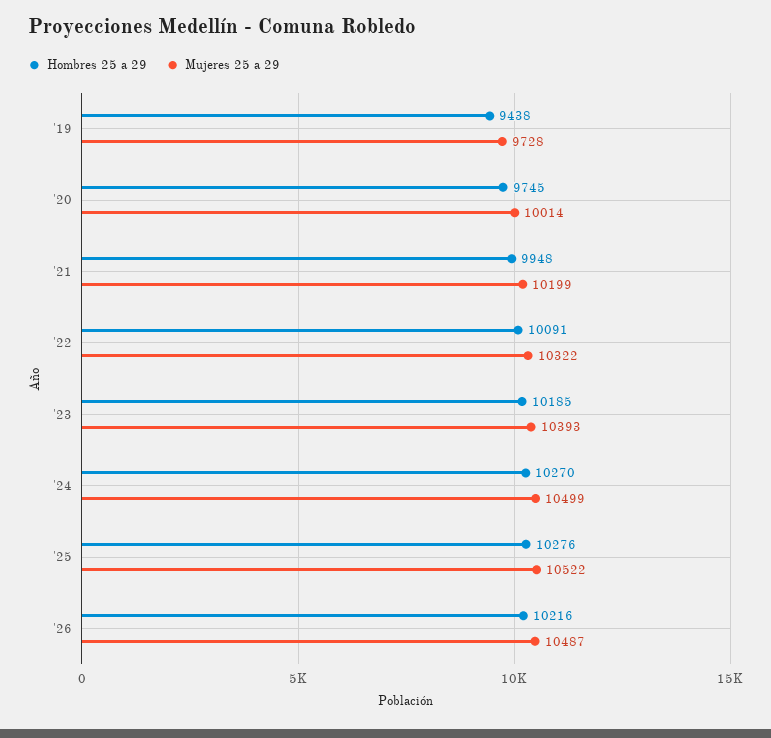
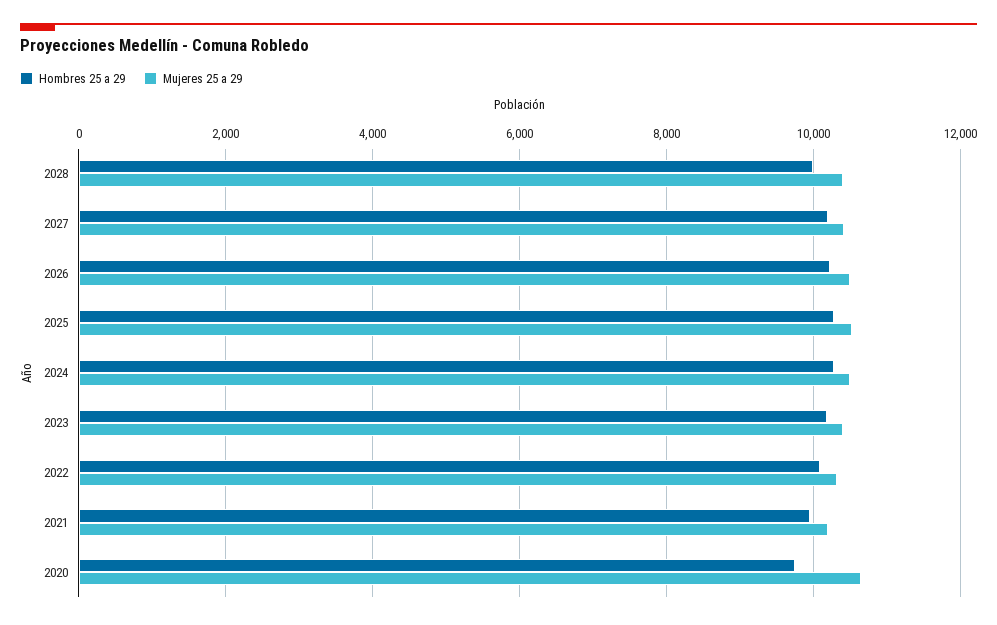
Hombres 25 a 29, '19: 9438 -> none
Mujeres 25 a 29, '19: 9728 -> none
Mujeres 25 a 29, '20: 10014 -> 10600
Hombres 25 a 29, 2028: none -> 10000
Mujeres 25 a 29, 2028: none -> 10400
Hombres 25 a 29, 2027: none -> 10200
Mujeres 25 a 29, 2027: none -> 10400

